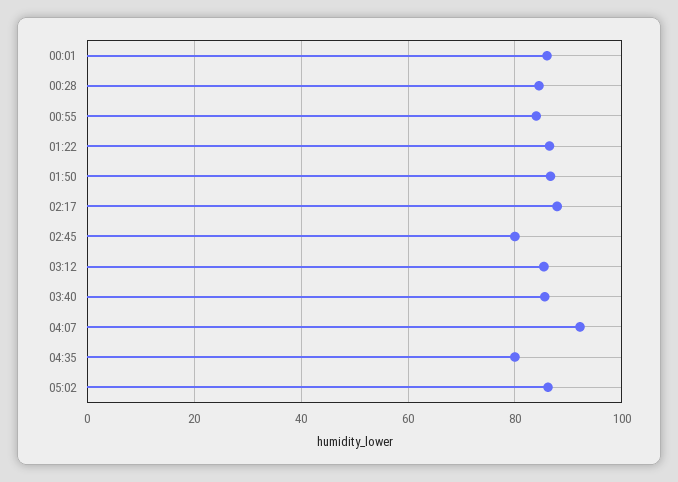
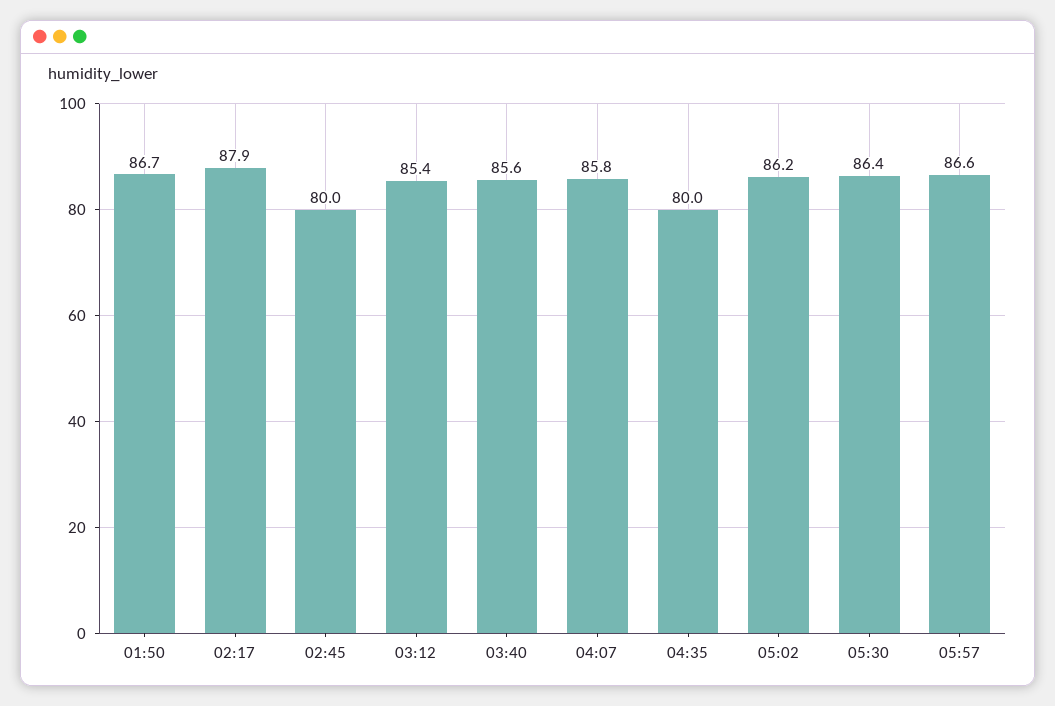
00:01: 86 -> none
00:28: 84 -> none
00:55: 84 -> none
01:22: 86 -> none
04:07: 92 -> 85.8
05:30: none -> 86.4
05:57: none -> 86.6

